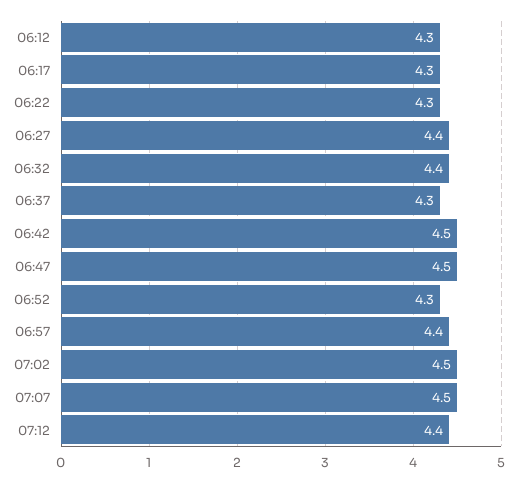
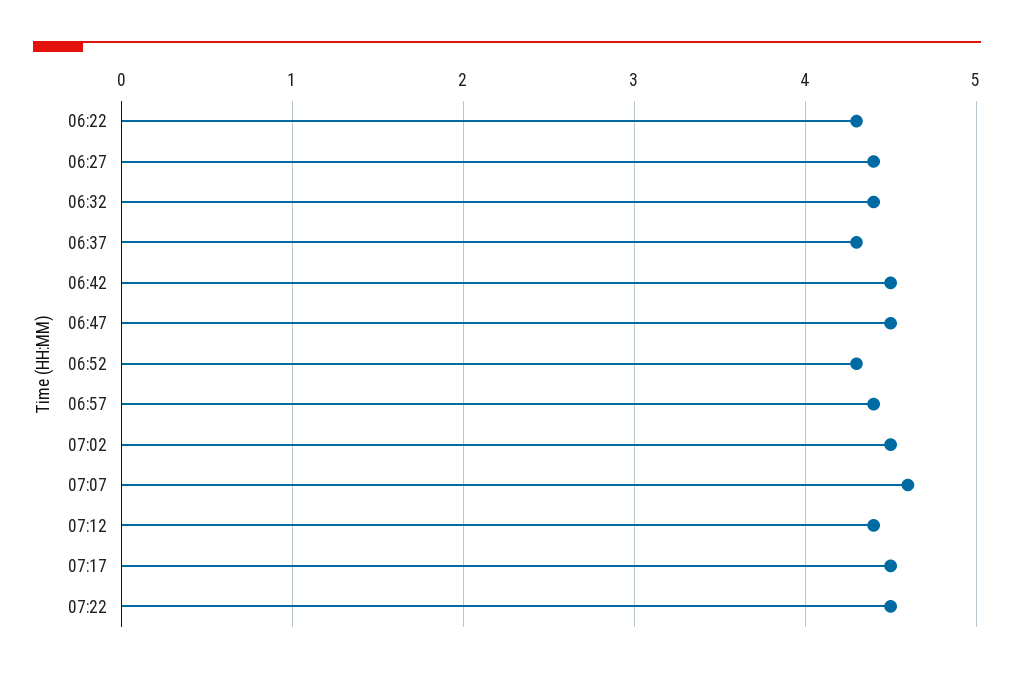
06:12: 4.3 -> none
06:17: 4.3 -> none
07:07: 4.5 -> 4.6
07:17: none -> 4.5
07:22: none -> 4.5

